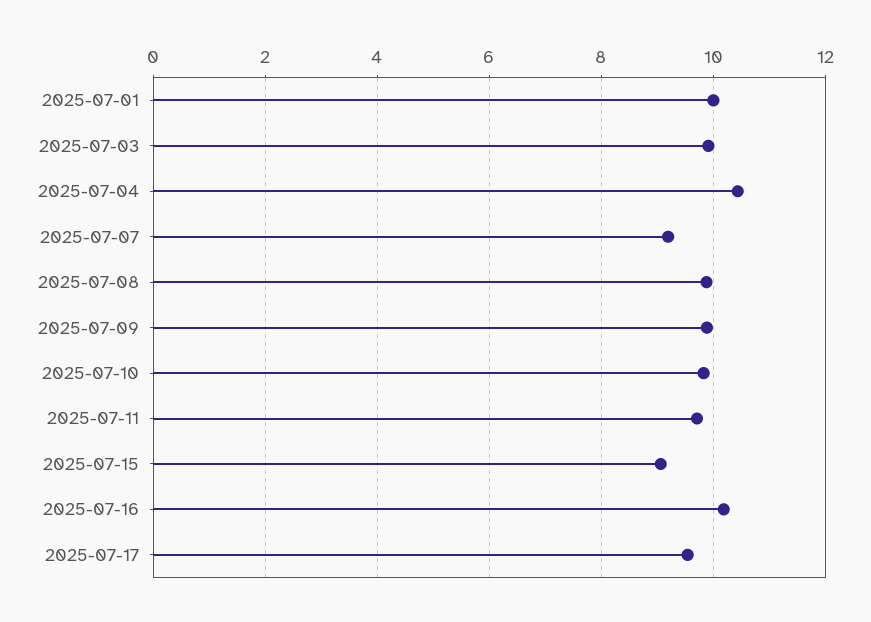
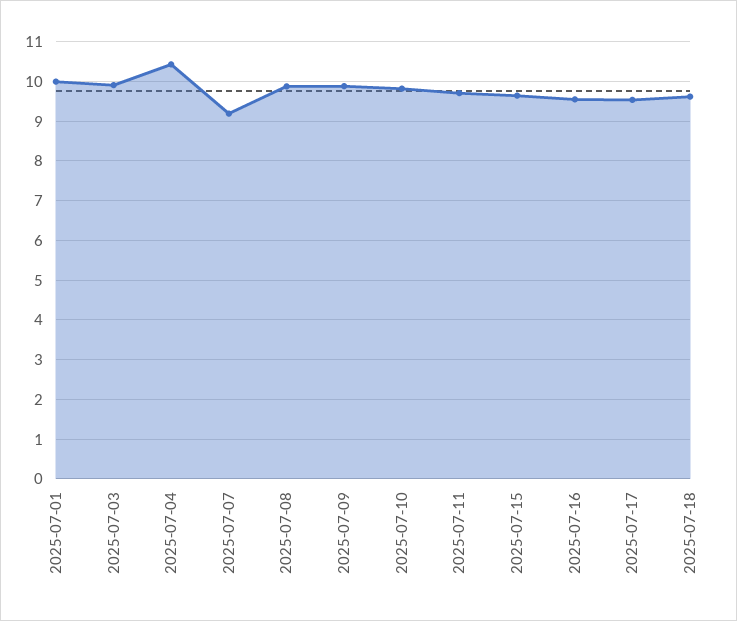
2025-07-15: 9 -> 9.6
2025-07-16: 10.2 -> 9.6
2025-07-18: none -> 9.6

